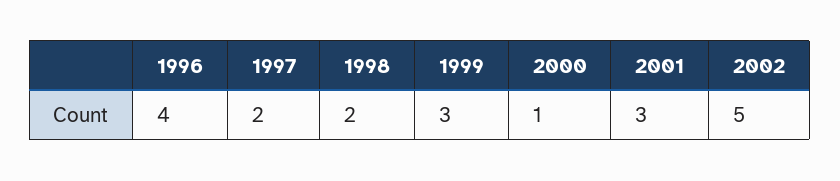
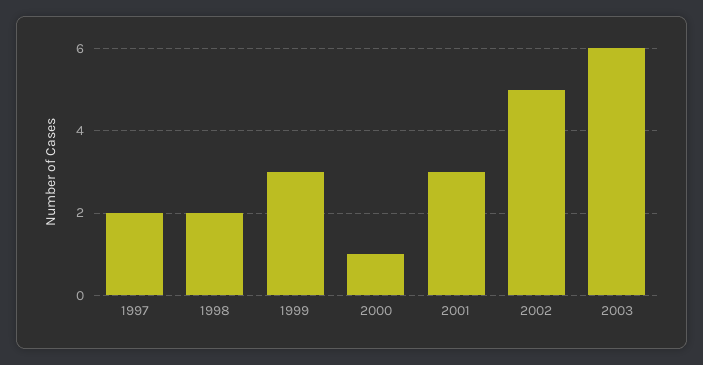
1996: 4 -> none
2003: none -> 6

